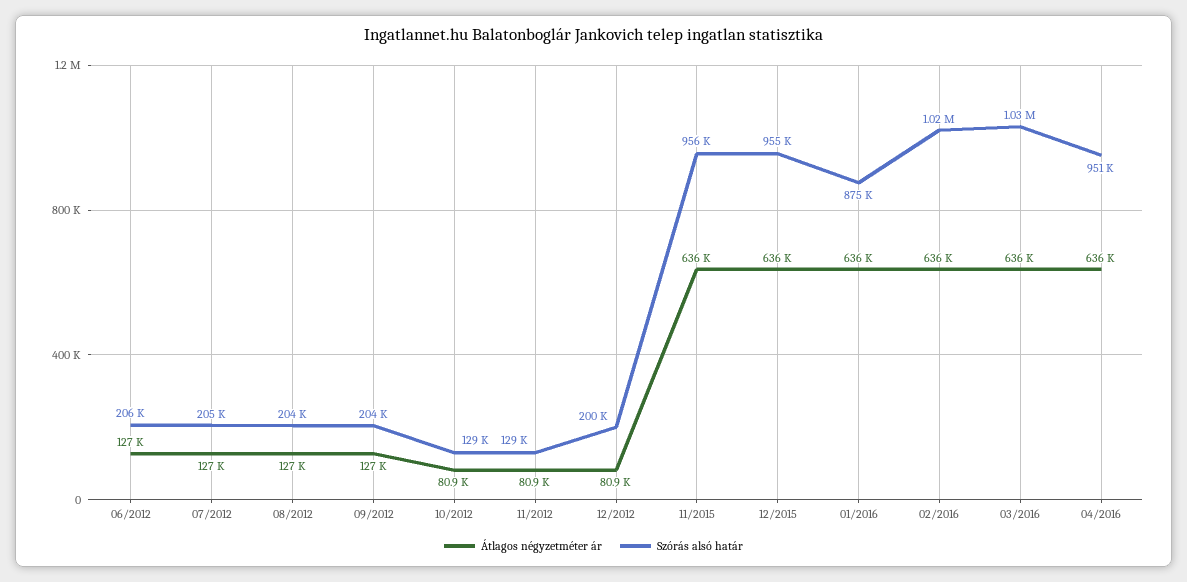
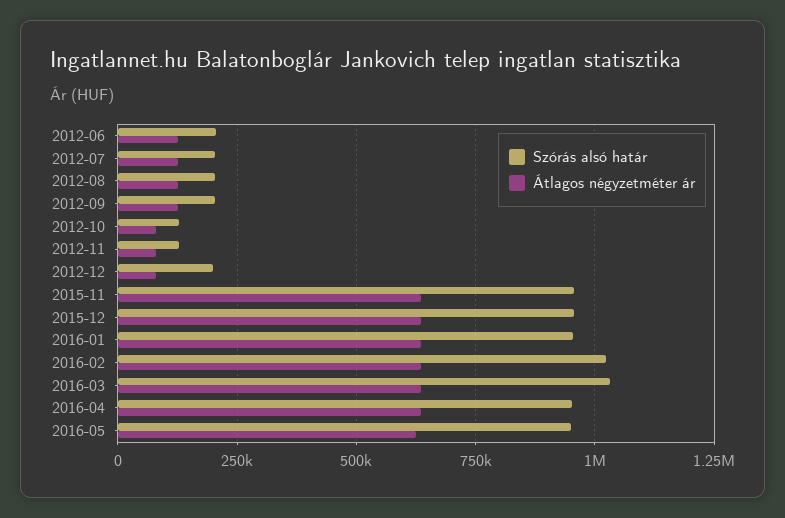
Szórás alsó határ, 01/2016: 875000 -> 950000
Szórás alsó határ, 2016-05: none -> 950000
Átlagos négyzetméter ár, 2016-05: none -> 625000

